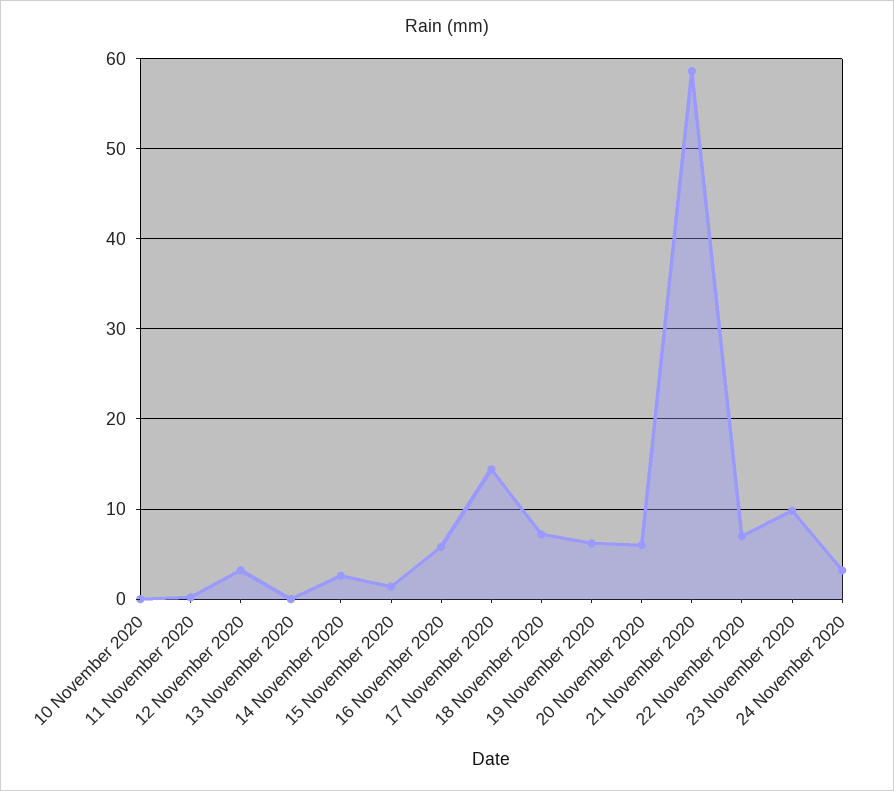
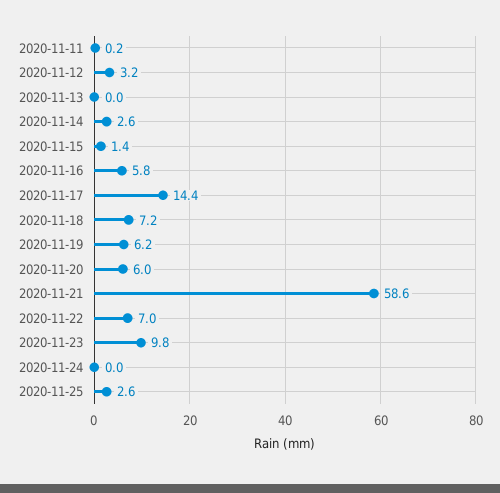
10 November 2020: 0 -> none
24 November 2020: 3 -> 0
2020-11-25: none -> 2.6

